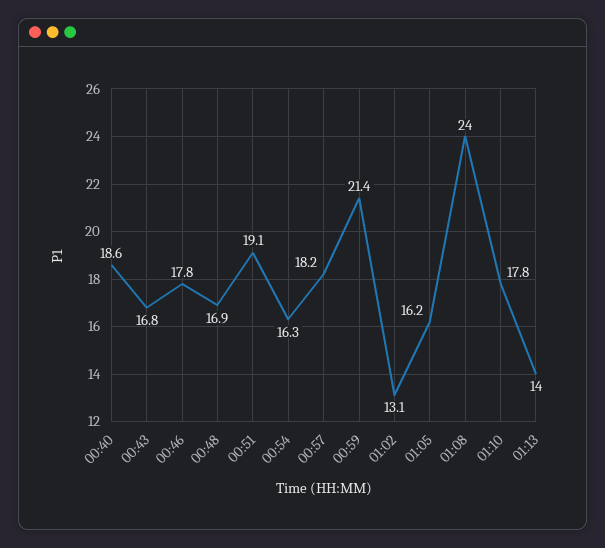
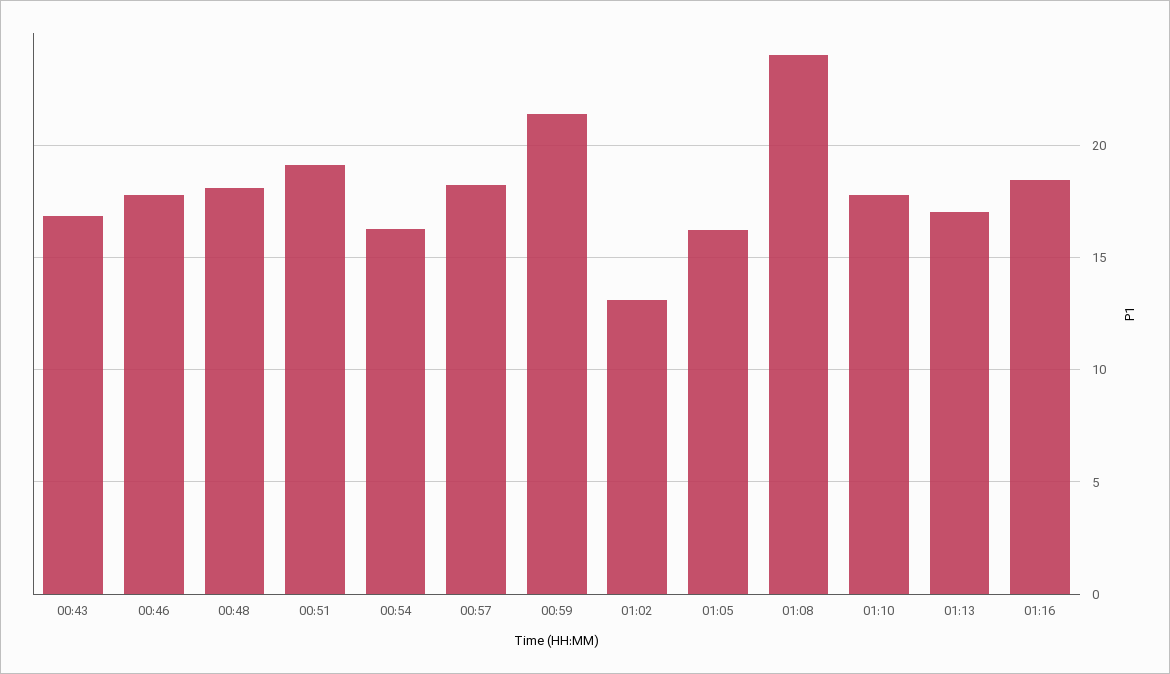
00:40: 18.6 -> none
00:48: 16.9 -> 18
01:13: 14 -> 17
01:16: none -> 18.5

